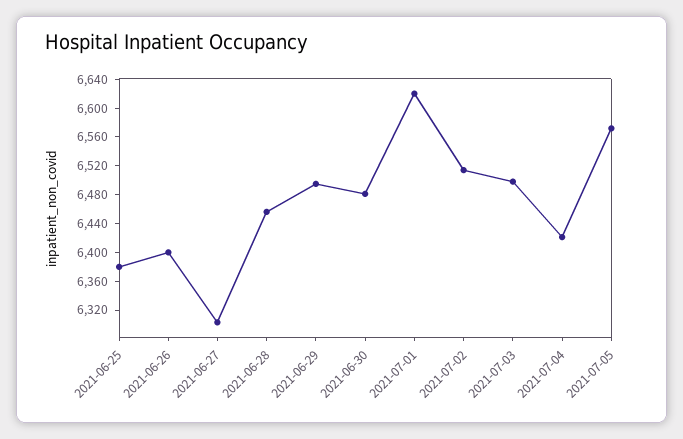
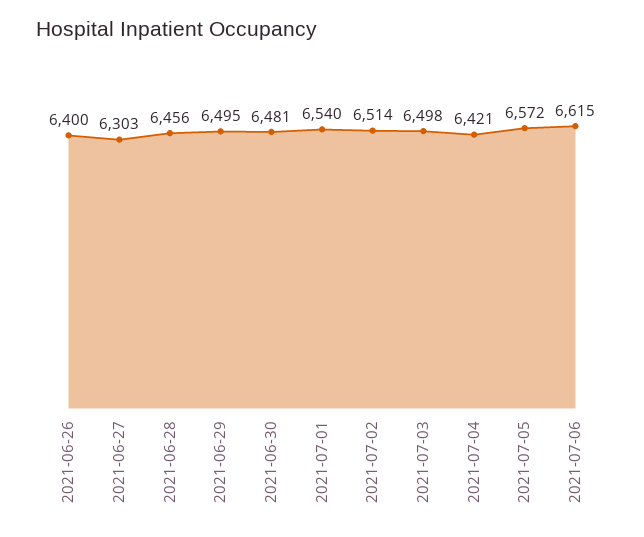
2021-06-25: 6380 -> none
2021-07-01: 6620 -> 6540
2021-07-06: none -> 6615

